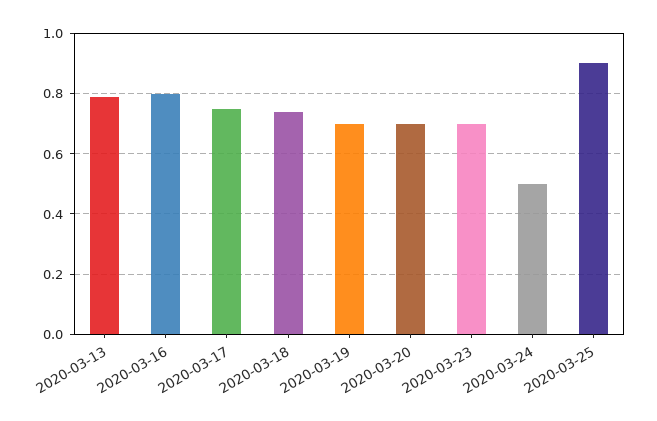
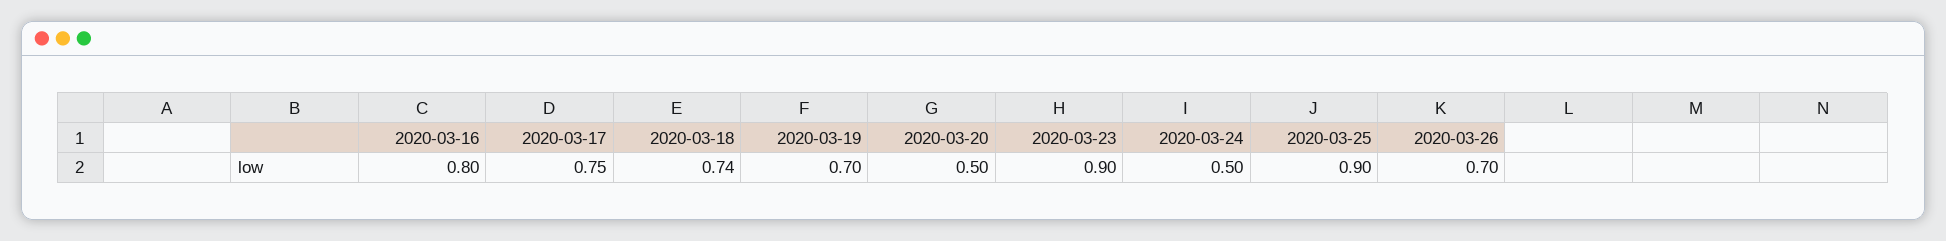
2020-03-13: 0.8 -> none
2020-03-20: 0.7 -> 0.5
2020-03-23: 0.7 -> 0.9
2020-03-26: none -> 0.7

